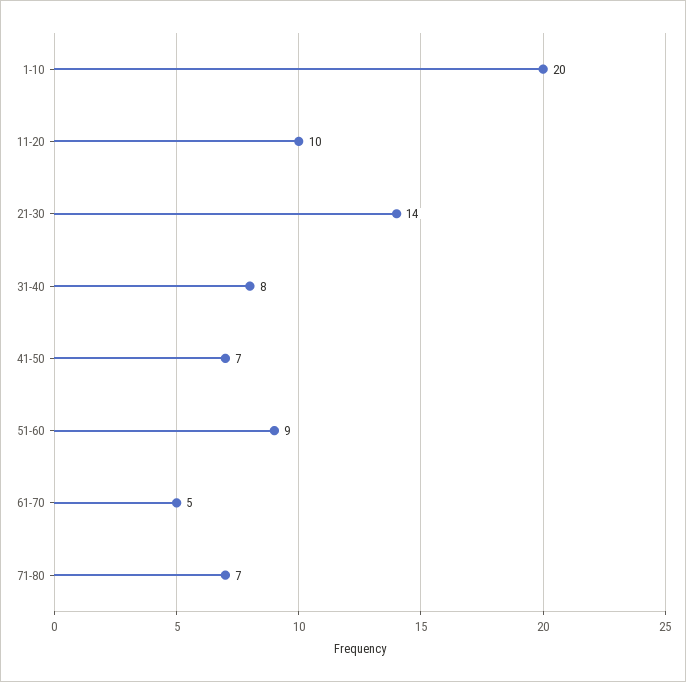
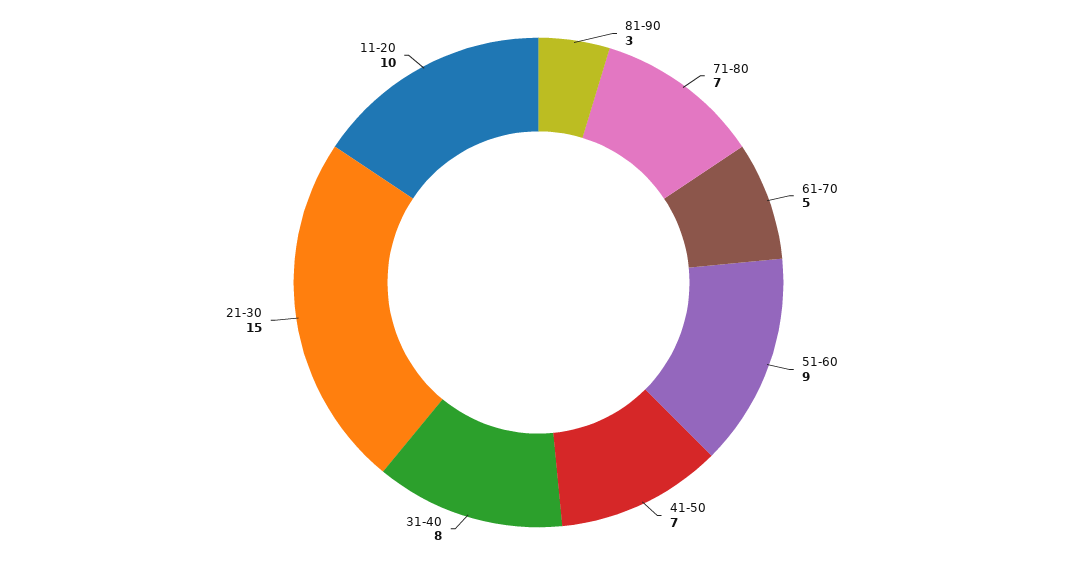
1-10: 20 -> none
21-30: 14 -> 15
81-90: none -> 3

